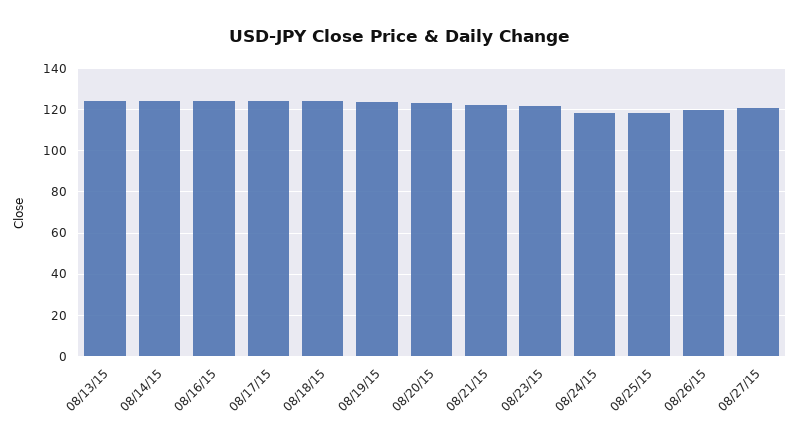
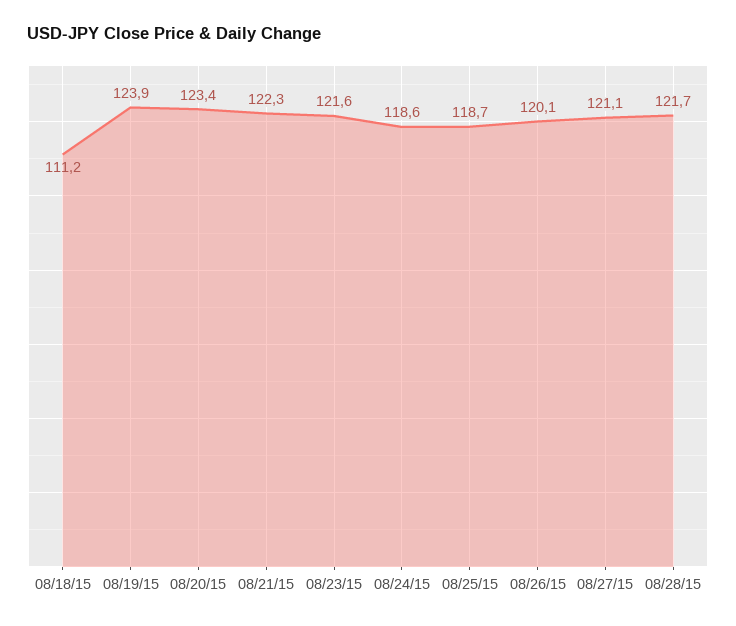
08/13/15: 125 -> none
08/14/15: 125 -> none
08/16/15: 125 -> none
08/17/15: 125 -> none
08/18/15: 125 -> 111.2
08/28/15: none -> 121.7

